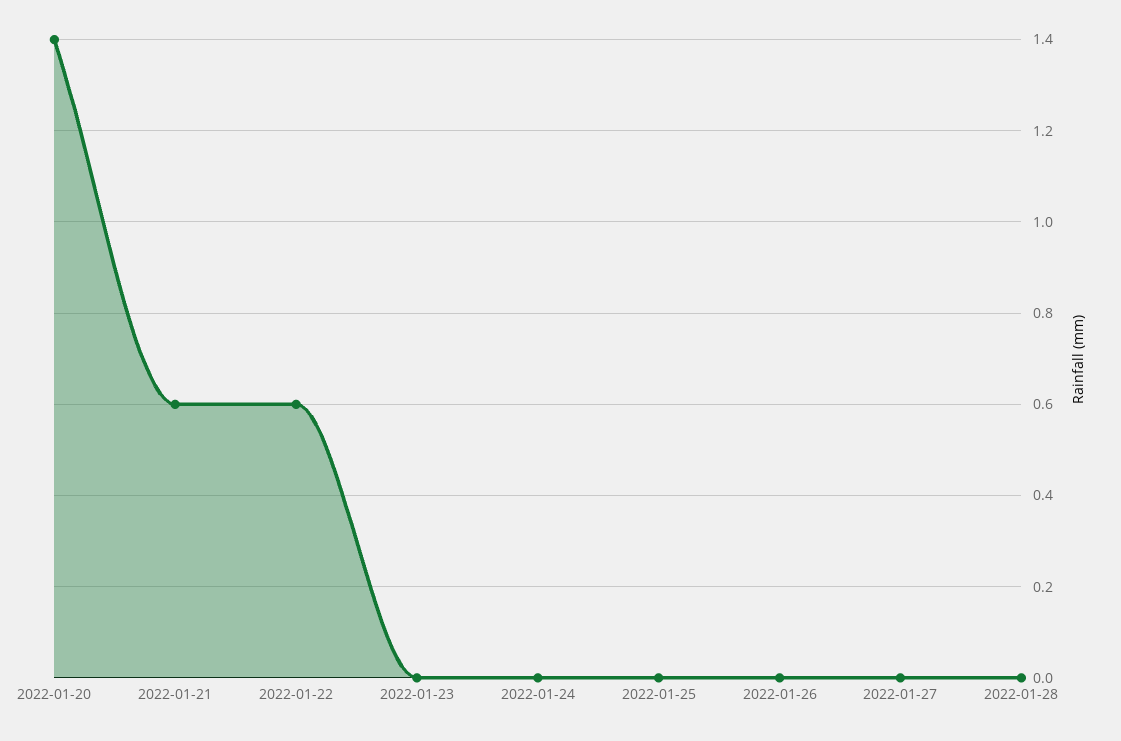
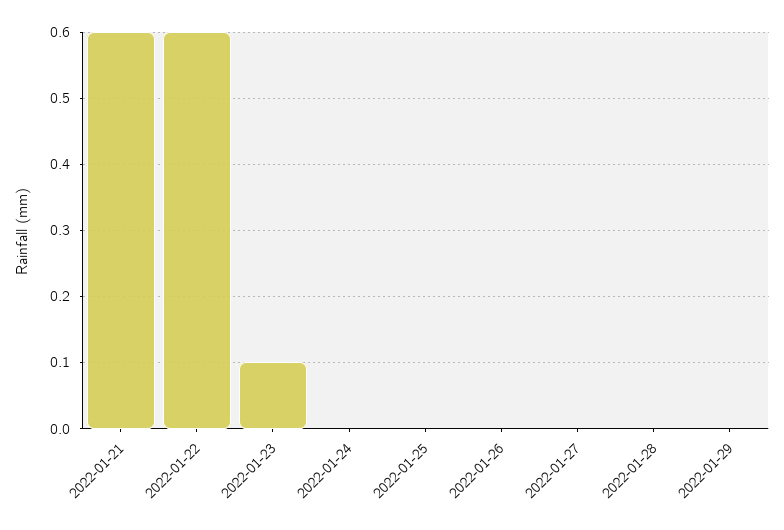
2022-01-20: 1.4 -> none
2022-01-23: 0 -> 0.1
2022-01-29: none -> 0

